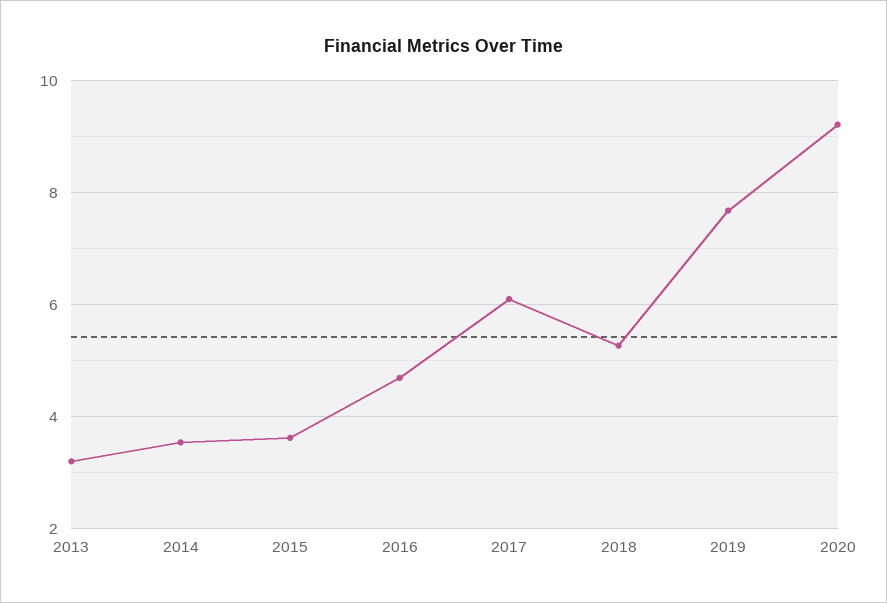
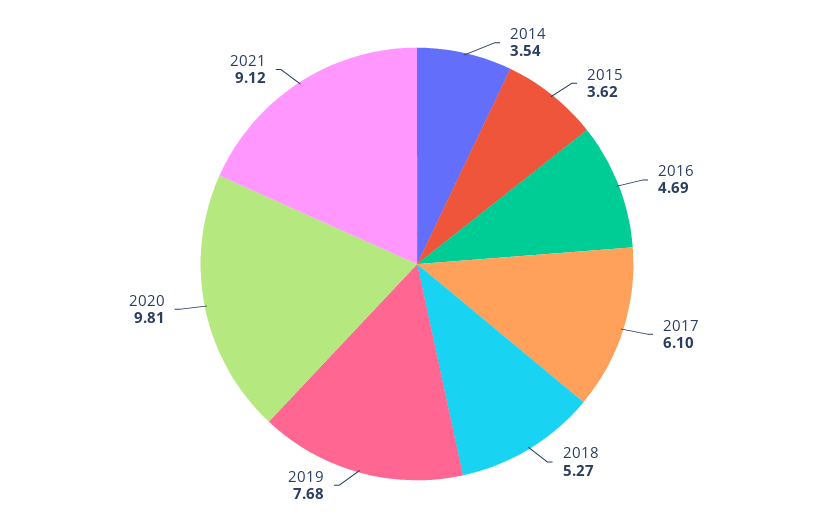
2013: 3.2 -> none
2020: 9.2 -> 9.81
2021: none -> 9.12

